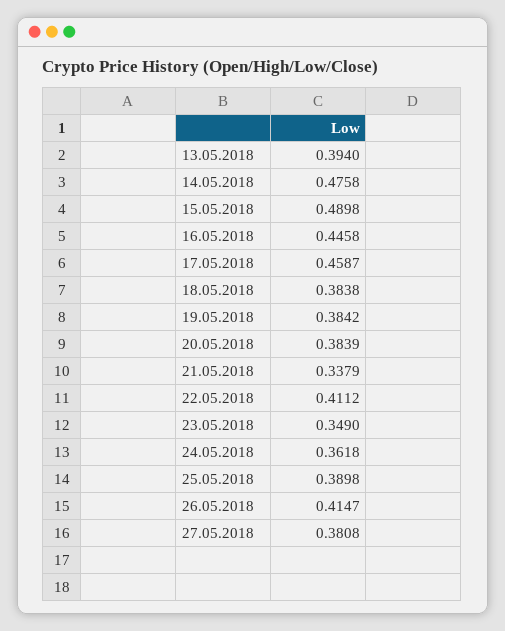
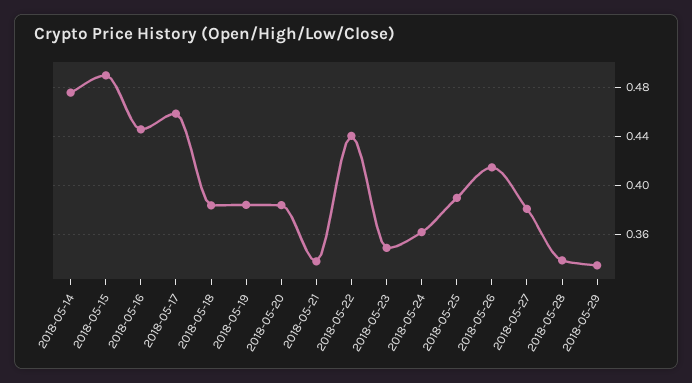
13.05.2018: 0.394 -> none
22.05.2018: 0.4112 -> 0.44
2018-05-28: none -> 0.34
2018-05-29: none -> 0.335

